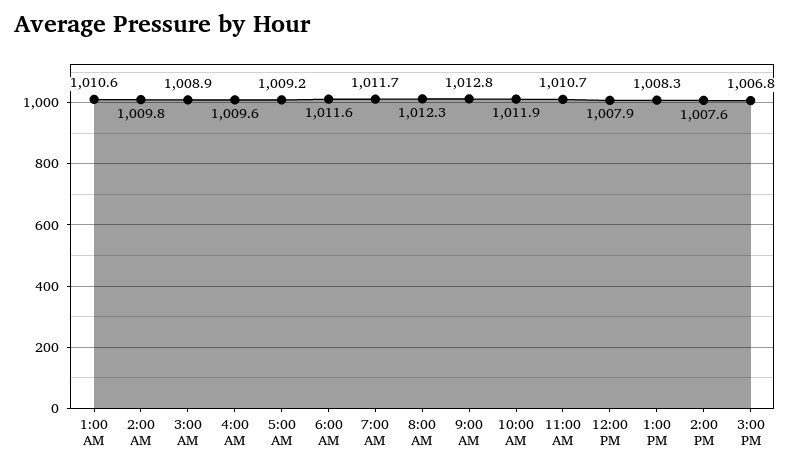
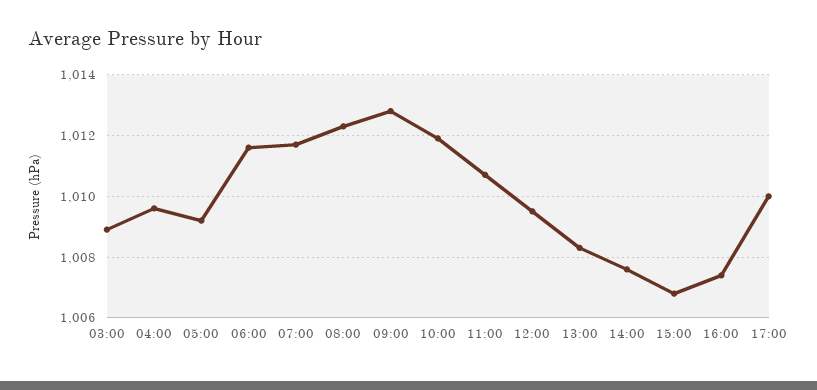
1:00 AM: 1010.6 -> none
2:00 AM: 1009.8 -> none
12:00 PM: 1007.9 -> 1009.5
16:00: none -> 1007.5
17:00: none -> 1010

